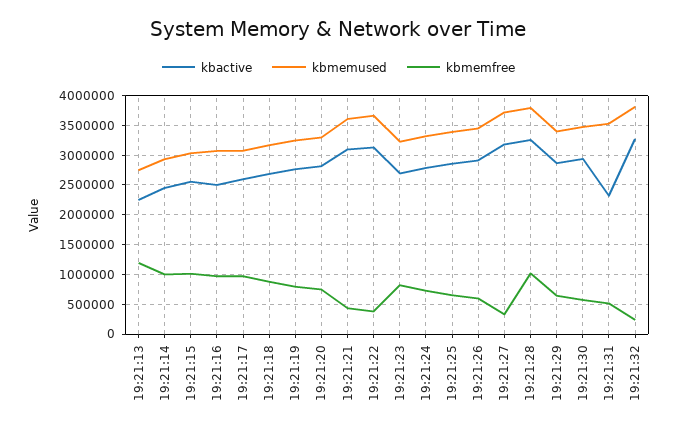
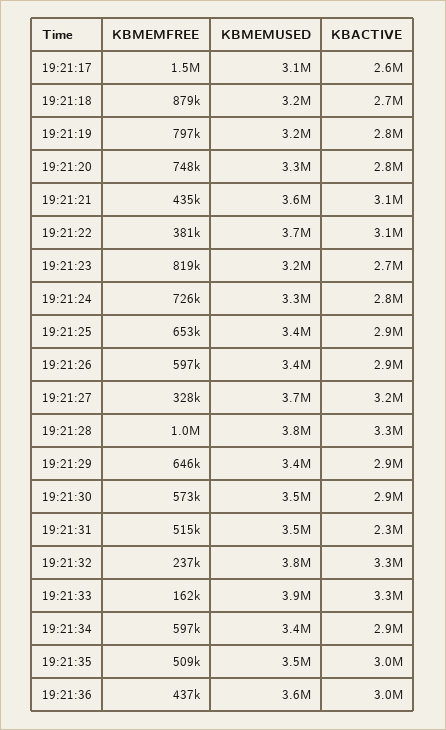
kbactive, 19:21:13: 2250000 -> none
kbmemused, 19:21:13: 2750000 -> none
kbmemfree, 19:21:13: 1250000 -> none
kbactive, 19:21:14: 2500000 -> none
kbmemused, 19:21:14: 3000000 -> none
kbmemfree, 19:21:14: 1000000 -> none
kbactive, 19:21:15: 2500000 -> none
kbmemused, 19:21:15: 3000000 -> none
kbmemfree, 19:21:15: 1000000 -> none
kbactive, 19:21:16: 2500000 -> none
kbmemused, 19:21:16: 3000000 -> none
kbmemfree, 19:21:16: 1000000 -> none
kbmemfree, 19:21:17: 1000000 -> 1500000
kbmemfree, 19:21:33: none -> 162000
kbmemused, 19:21:33: none -> 3900000
kbactive, 19:21:33: none -> 3300000
kbmemfree, 19:21:34: none -> 597000
kbmemused, 19:21:34: none -> 3400000
kbactive, 19:21:34: none -> 2900000
kbmemfree, 19:21:35: none -> 509000
kbmemused, 19:21:35: none -> 3500000
kbactive, 19:21:35: none -> 3000000
kbmemfree, 19:21:36: none -> 437000
kbmemused, 19:21:36: none -> 3600000
kbactive, 19:21:36: none -> 3000000

